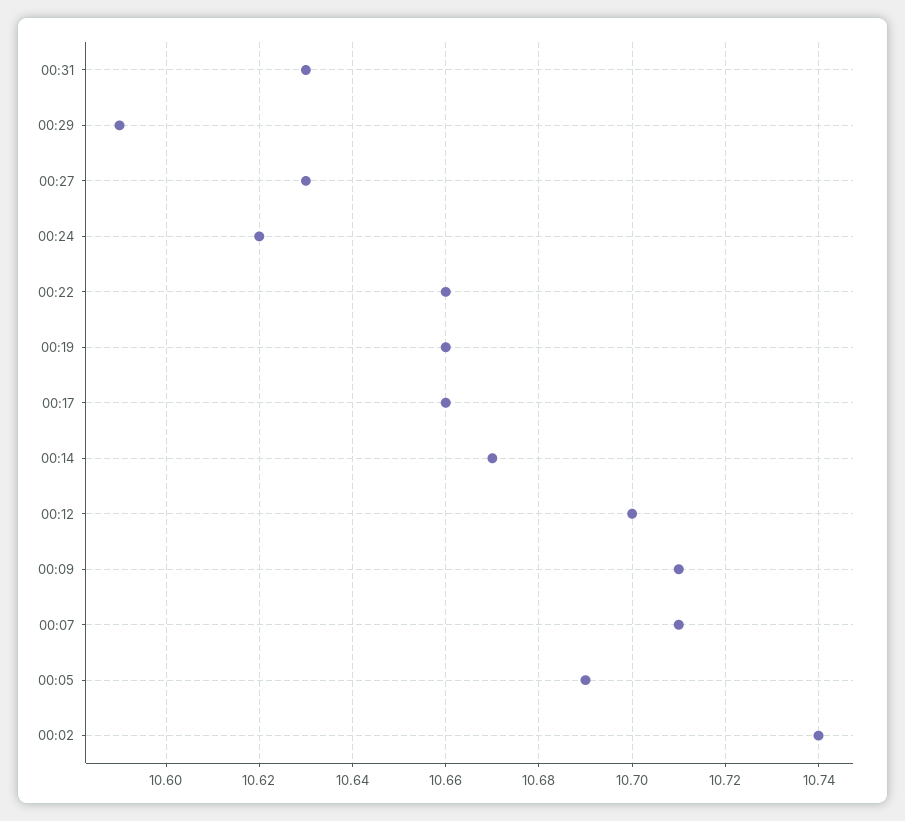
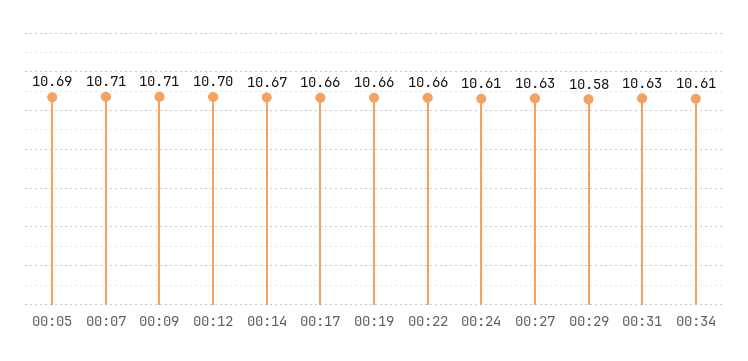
00:29: 10.59 -> 10.58
00:24: 10.62 -> 10.61
00:02: 10.74 -> none
00:34: none -> 10.61

